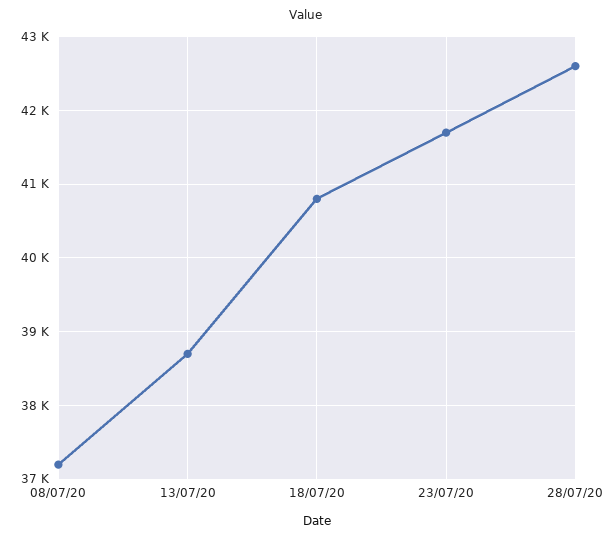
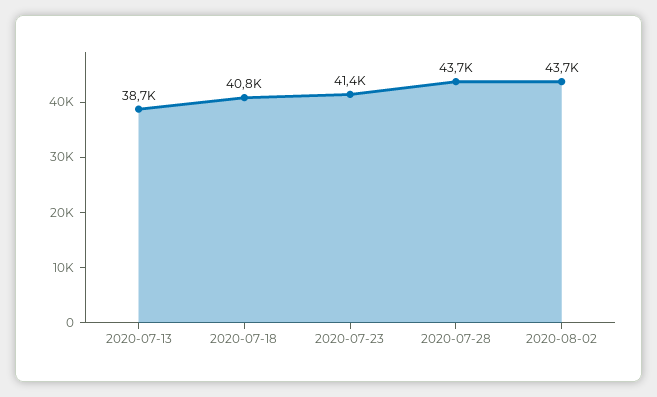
08/07/20: 37200 -> none
23/07/20: 41700 -> 41400
28/07/20: 42600 -> 43700
2020-08-02: none -> 43700

